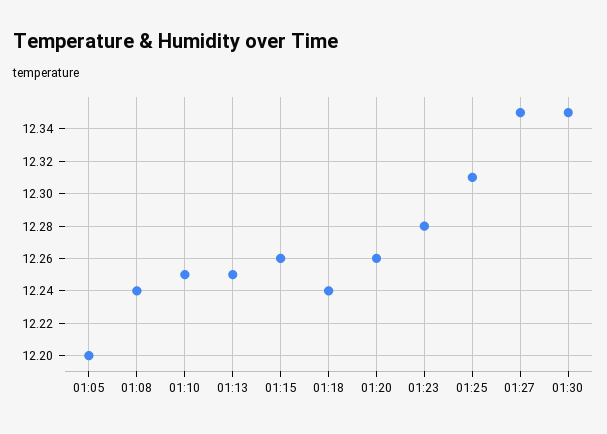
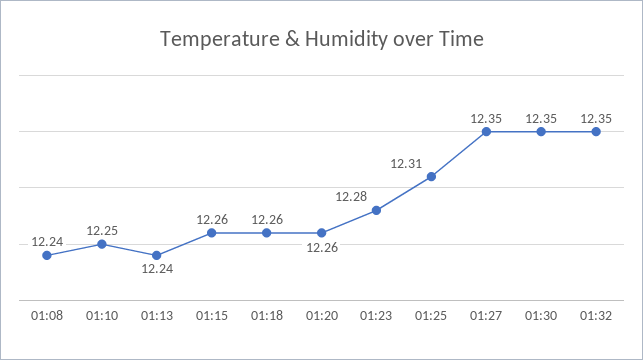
01:05: 12.2 -> none
01:13: 12.25 -> 12.24
01:18: 12.24 -> 12.26
01:32: none -> 12.35

